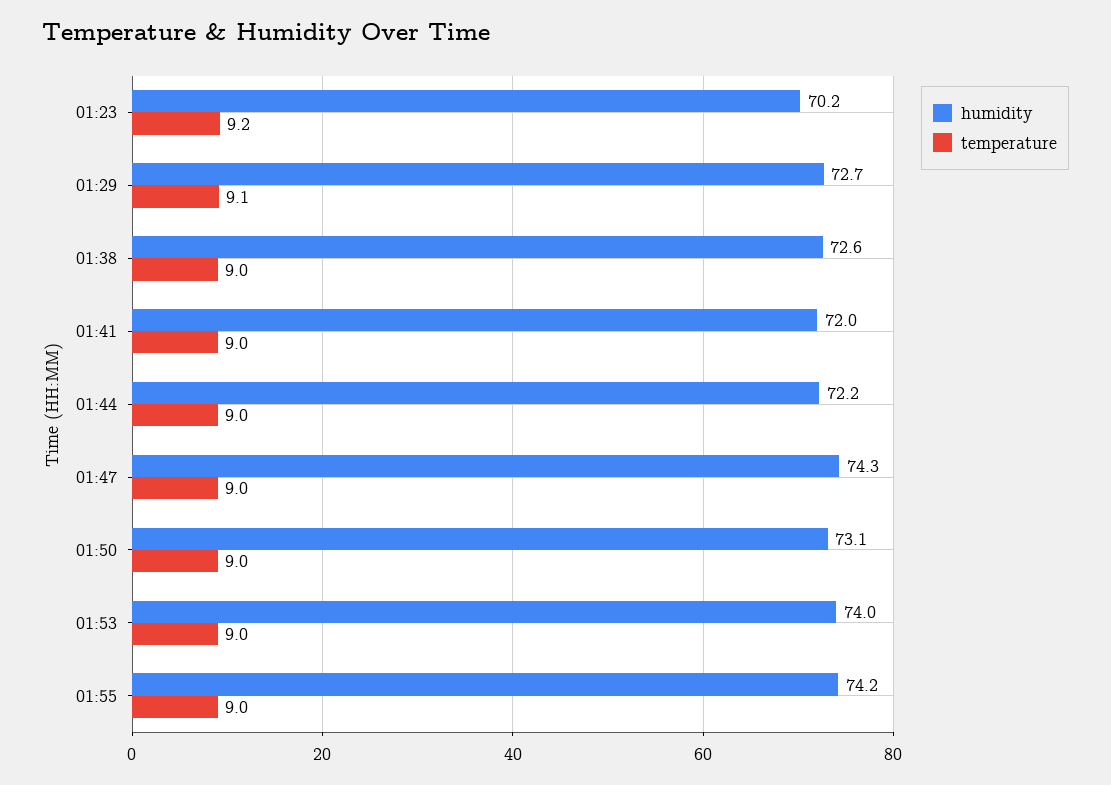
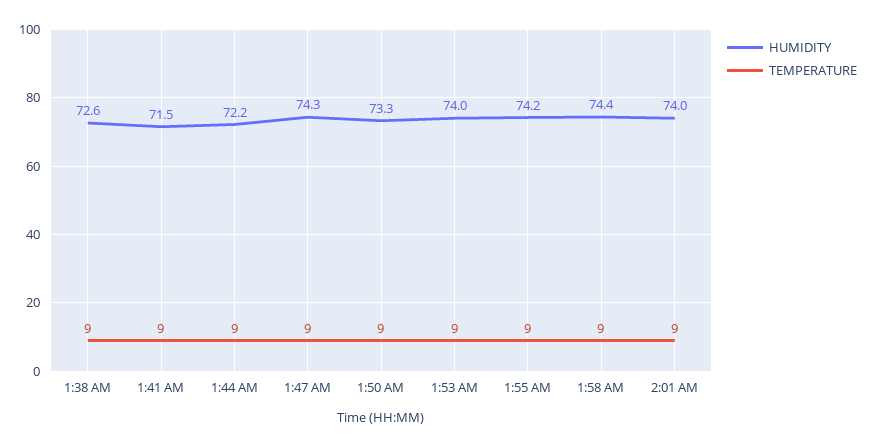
humidity, 01:23: 70.2 -> none
temperature, 01:23: 9.2 -> none
humidity, 01:29: 72.7 -> none
temperature, 01:29: 9.1 -> none
humidity, 01:41: 72 -> 71.5
humidity, 01:50: 73.1 -> 73.3
humidity, 1:58 AM: none -> 74.4
temperature, 1:58 AM: none -> 9
humidity, 2:01 AM: none -> 74
temperature, 2:01 AM: none -> 9

